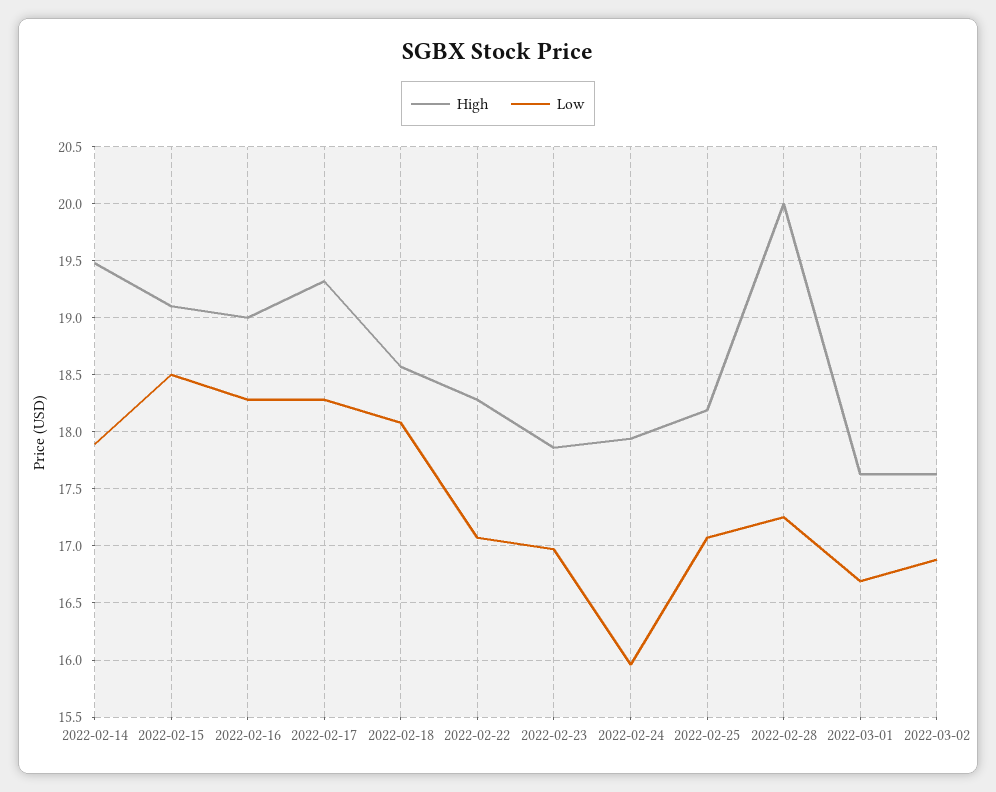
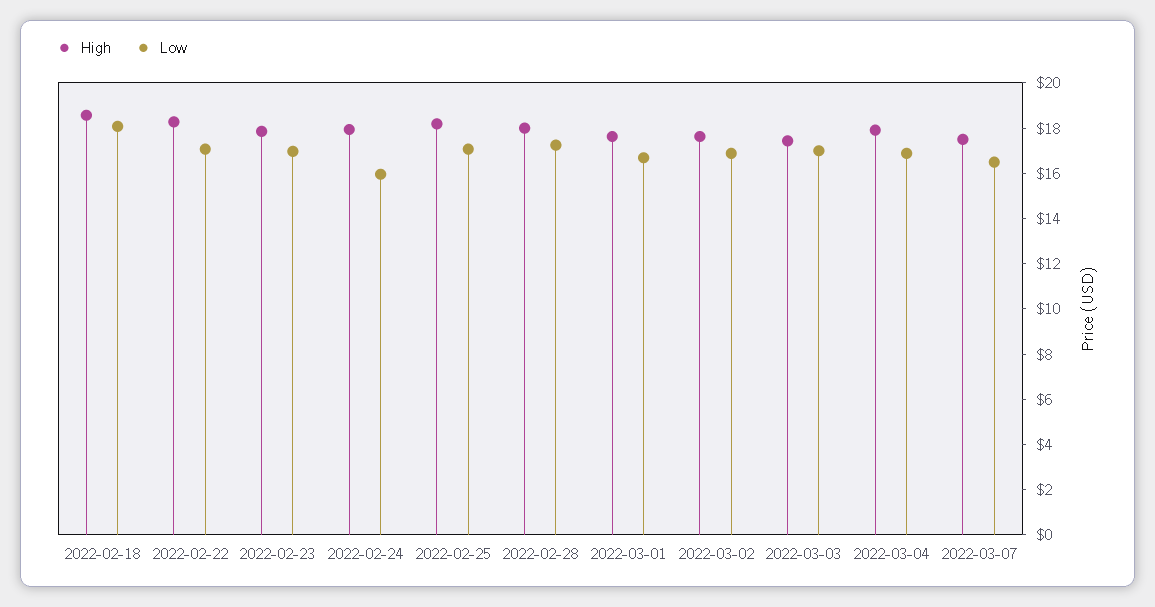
High, 2022-02-14: 19.5 -> none
Low, 2022-02-14: 17.9 -> none
High, 2022-02-15: 19.1 -> none
Low, 2022-02-15: 18.5 -> none
High, 2022-02-16: 19 -> none
Low, 2022-02-16: 18.3 -> none
High, 2022-02-17: 19.3 -> none
Low, 2022-02-17: 18.3 -> none
High, 2022-02-28: 20 -> 18
High, 2022-03-03: none -> 17.5
Low, 2022-03-03: none -> 17
High, 2022-03-04: none -> 18
Low, 2022-03-04: none -> 17
High, 2022-03-07: none -> 17.5
Low, 2022-03-07: none -> 16.5

